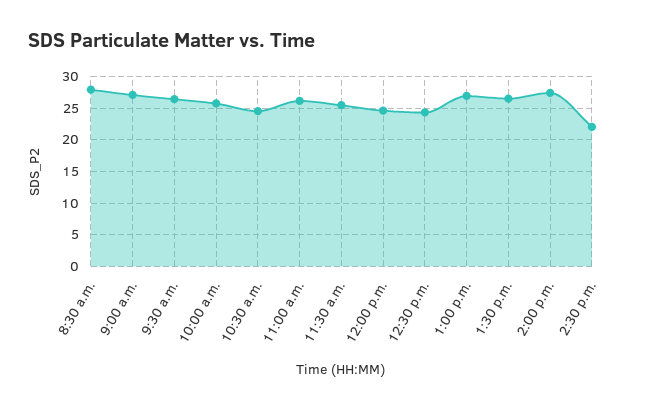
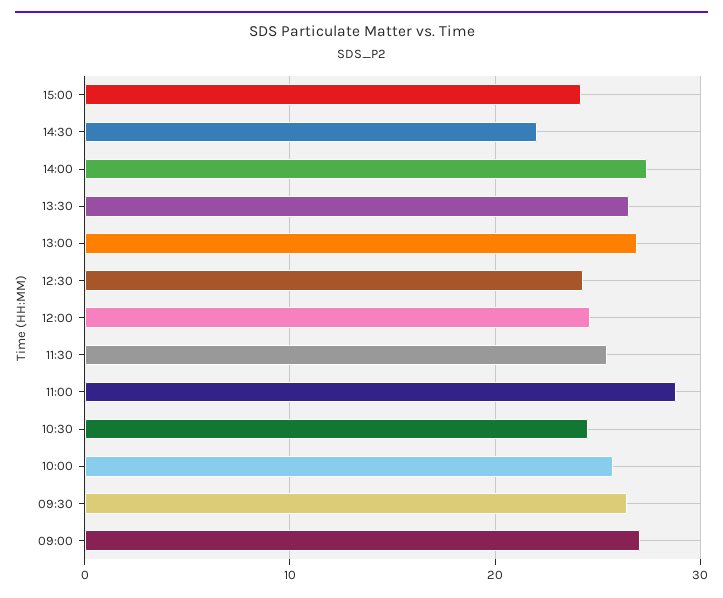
8:30 a.m.: 28 -> none
11:00 a.m.: 26 -> 29
15:00: none -> 24

